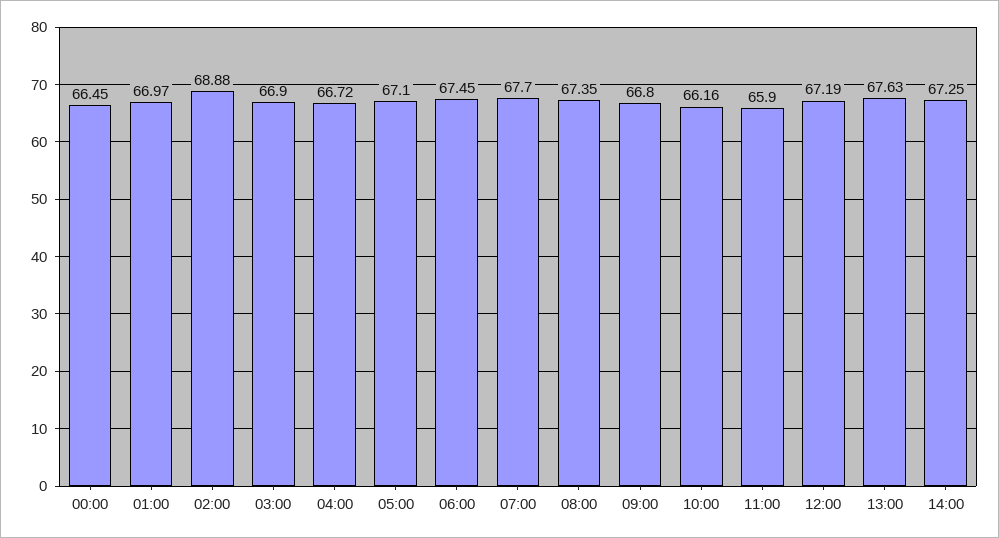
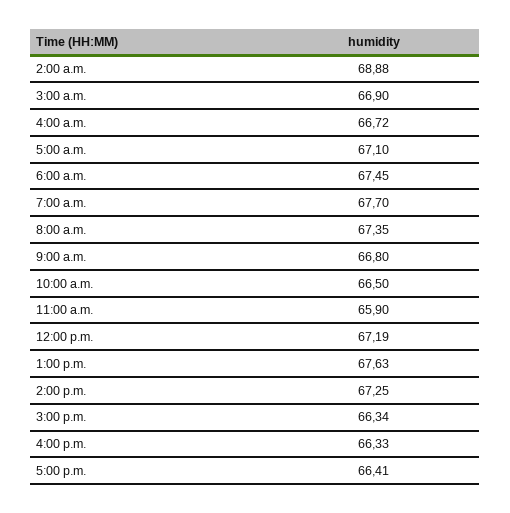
00:00: 66.45 -> none
01:00: 66.97 -> none
10:00: 66.16 -> 66.5
3:00 p.m.: none -> 66.34
4:00 p.m.: none -> 66.33
5:00 p.m.: none -> 66.41

